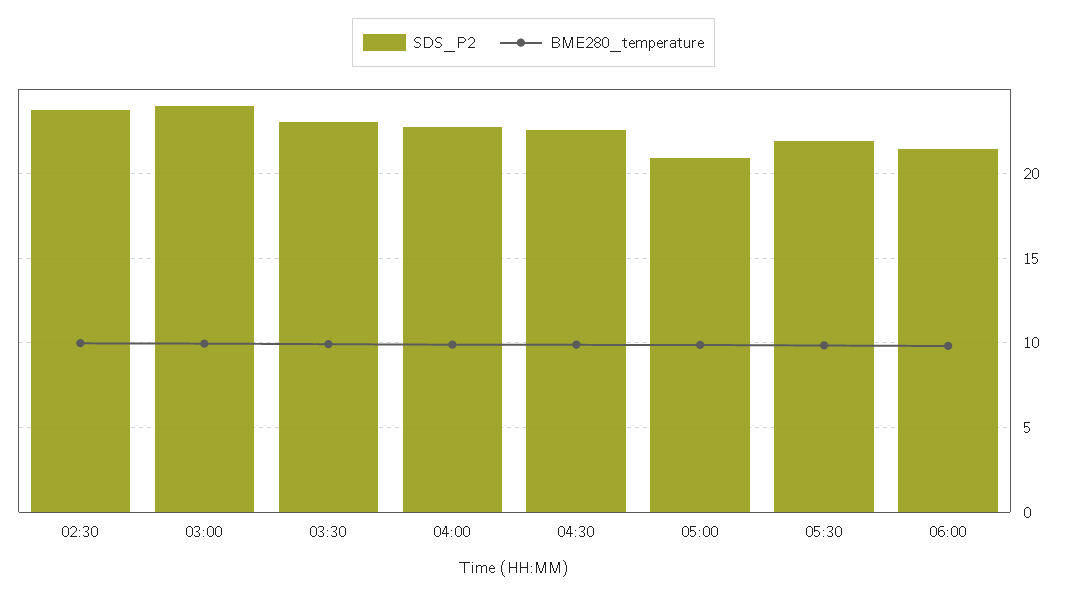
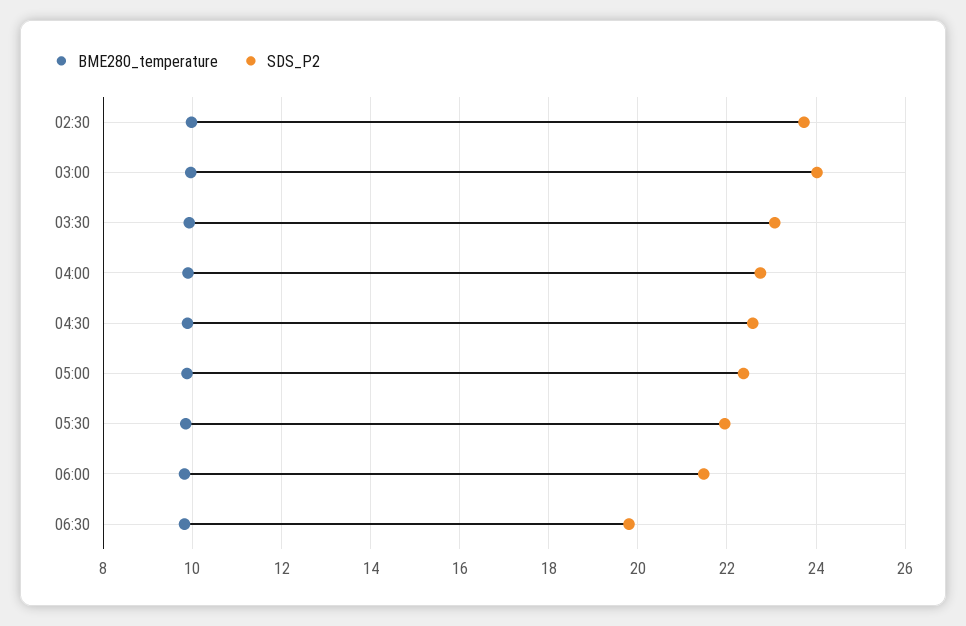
SDS_P2, 05:00: 21 -> 22.4
BME280_temperature, 06:30: none -> 9.8
SDS_P2, 06:30: none -> 19.8

